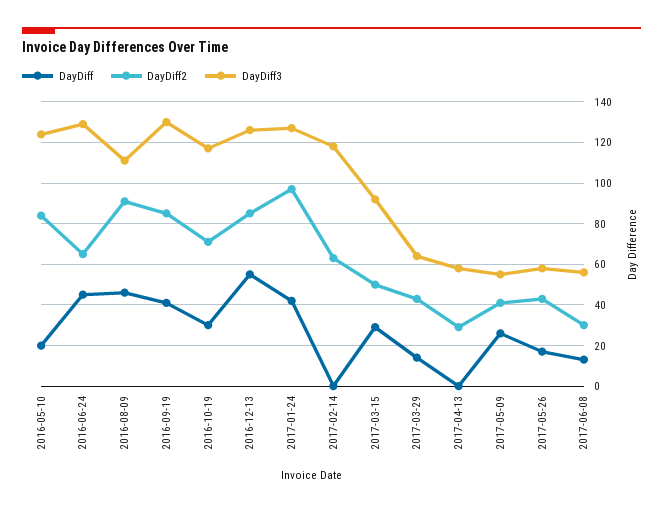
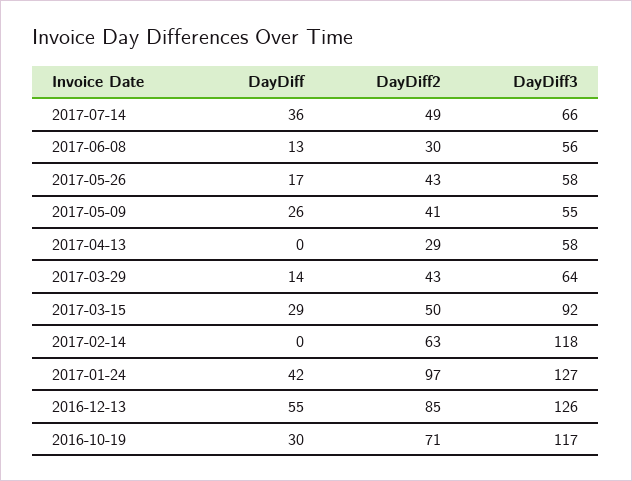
DayDiff, 2016-05-10: 20 -> none
DayDiff2, 2016-05-10: 85 -> none
DayDiff3, 2016-05-10: 125 -> none
DayDiff, 2016-06-24: 45 -> none
DayDiff2, 2016-06-24: 65 -> none
DayDiff3, 2016-06-24: 130 -> none
DayDiff, 2016-08-09: 45 -> none
DayDiff2, 2016-08-09: 90 -> none
DayDiff3, 2016-08-09: 110 -> none
DayDiff, 2016-09-19: 40 -> none
DayDiff2, 2016-09-19: 85 -> none
DayDiff3, 2016-09-19: 130 -> none
DayDiff, 2017-07-14: none -> 36
DayDiff2, 2017-07-14: none -> 49
DayDiff3, 2017-07-14: none -> 66

